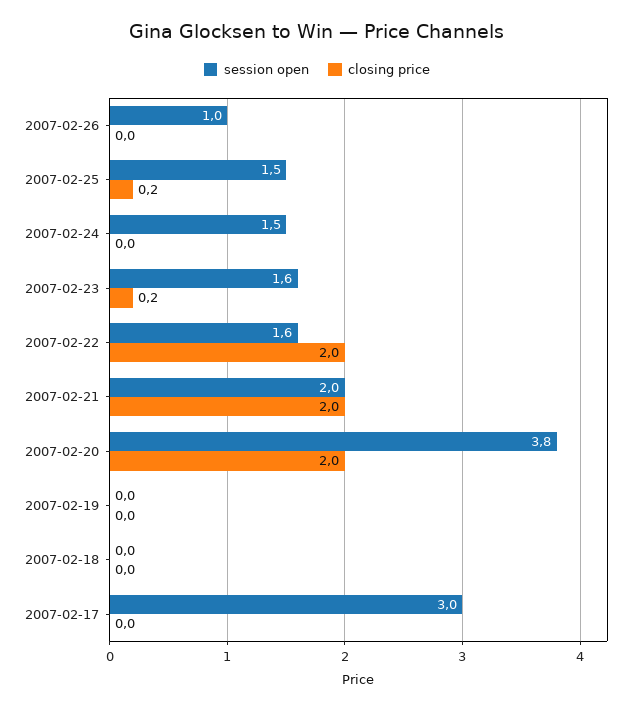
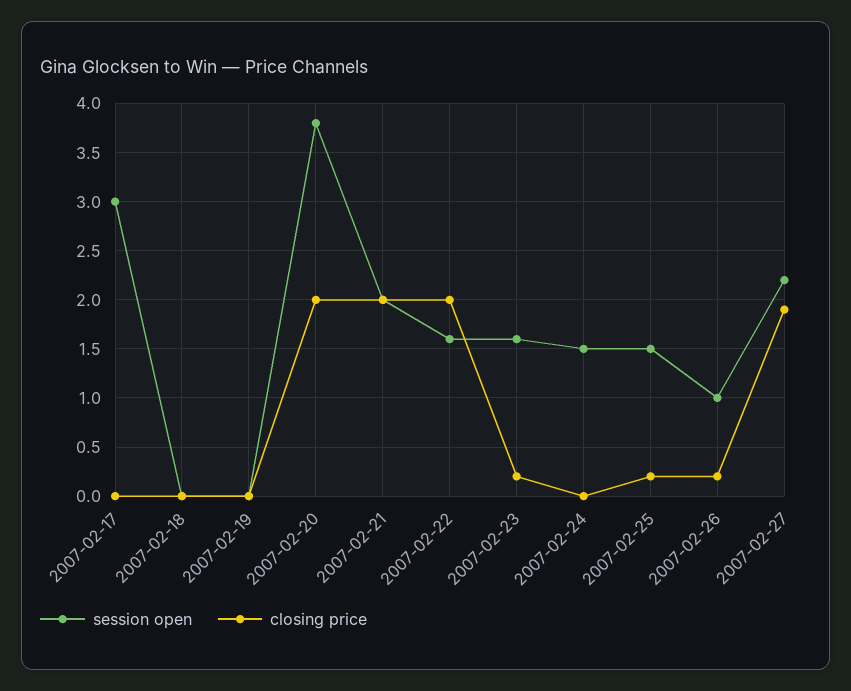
closing price, 2007-02-26: 0 -> 0.2
session open, 2007-02-27: none -> 2.2
closing price, 2007-02-27: none -> 1.9

